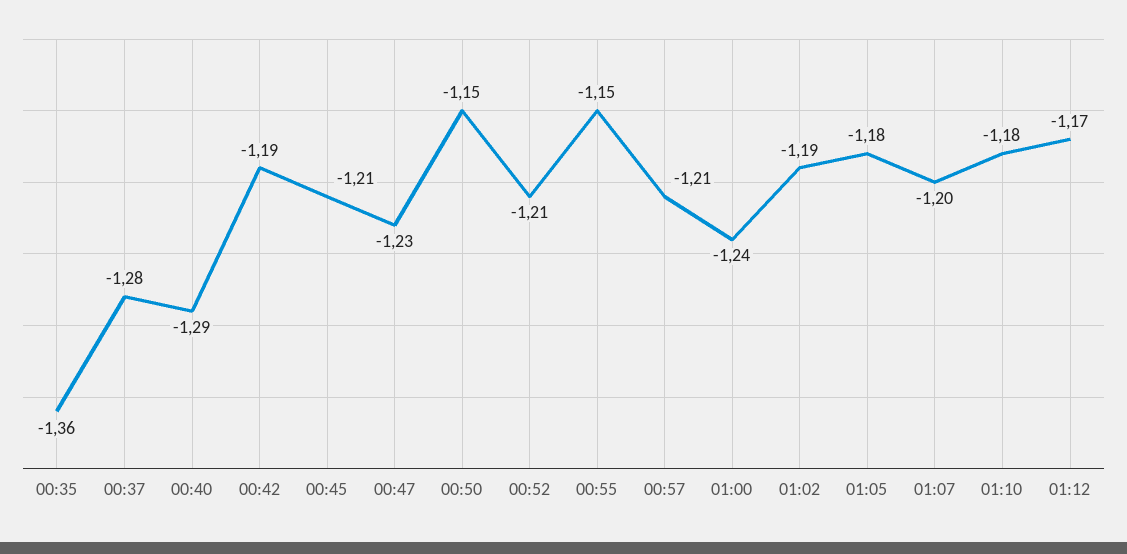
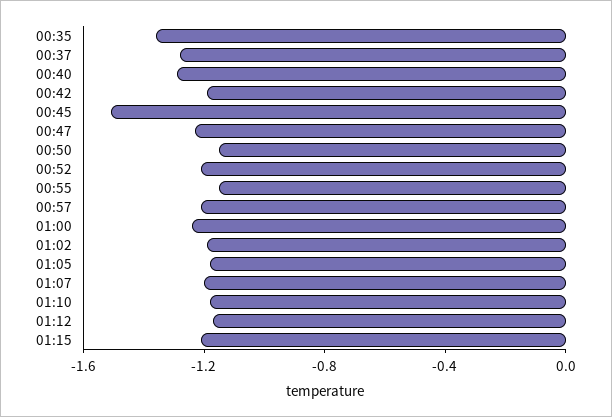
00:45: -1.21 -> -1.5
01:15: none -> -1.2

